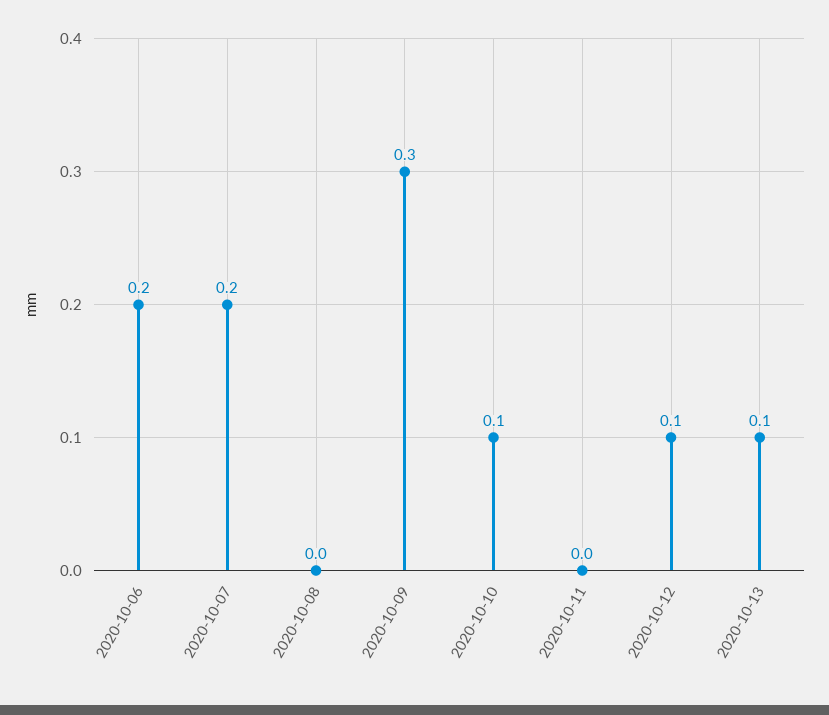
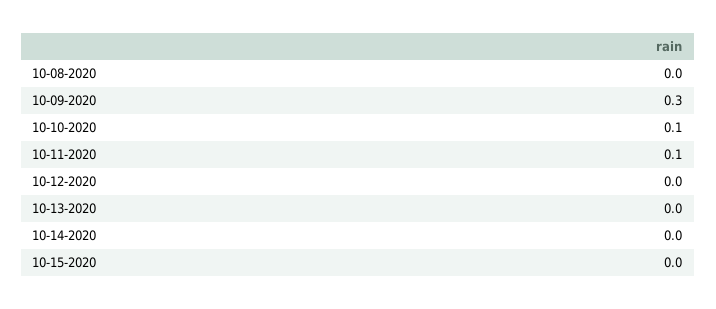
2020-10-06: 0.2 -> none
2020-10-07: 0.2 -> none
2020-10-11: 0 -> 0.1
2020-10-12: 0.1 -> 0
2020-10-13: 0.1 -> 0
10-14-2020: none -> 0
10-15-2020: none -> 0

